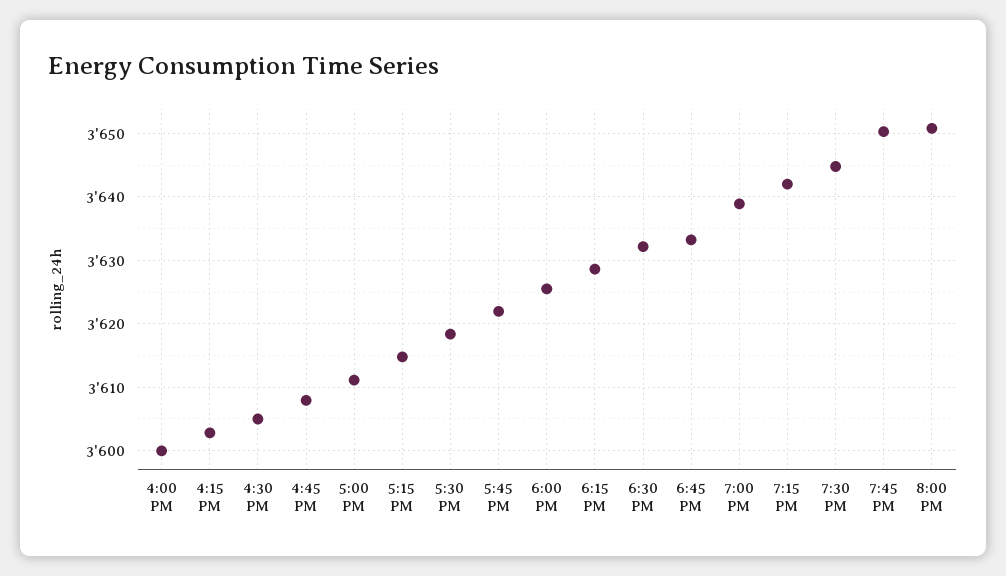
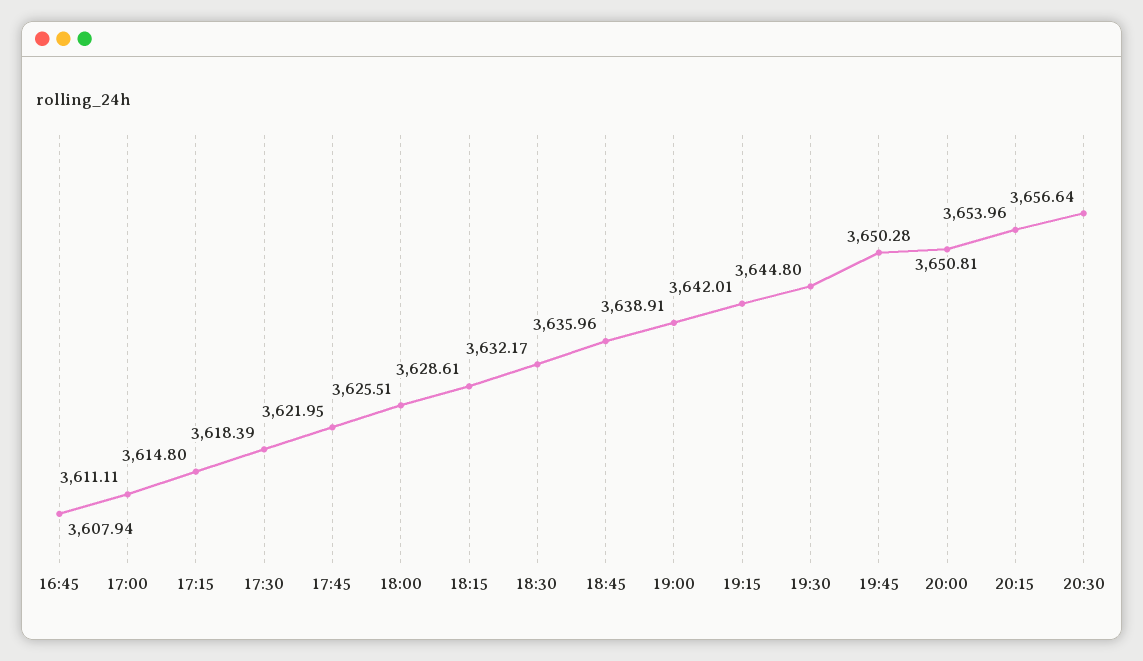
4:00 PM: 3600 -> none
4:15 PM: 3603 -> none
4:30 PM: 3605 -> none
6:45 PM: 3633 -> 3635.96
20:15: none -> 3653.96
20:30: none -> 3656.64

